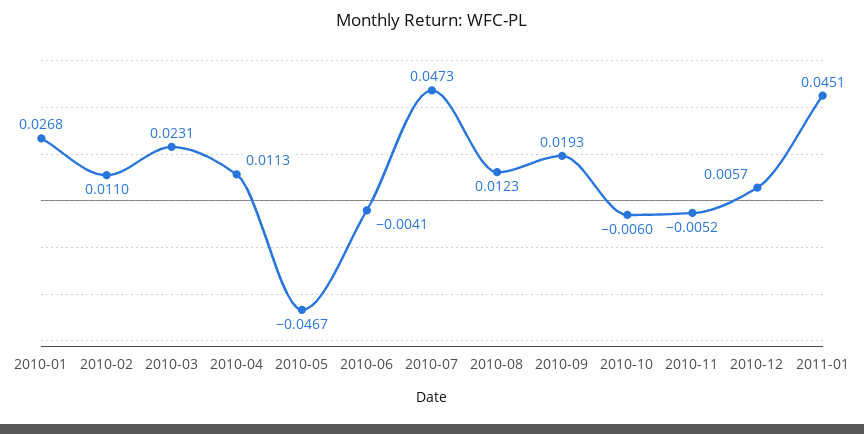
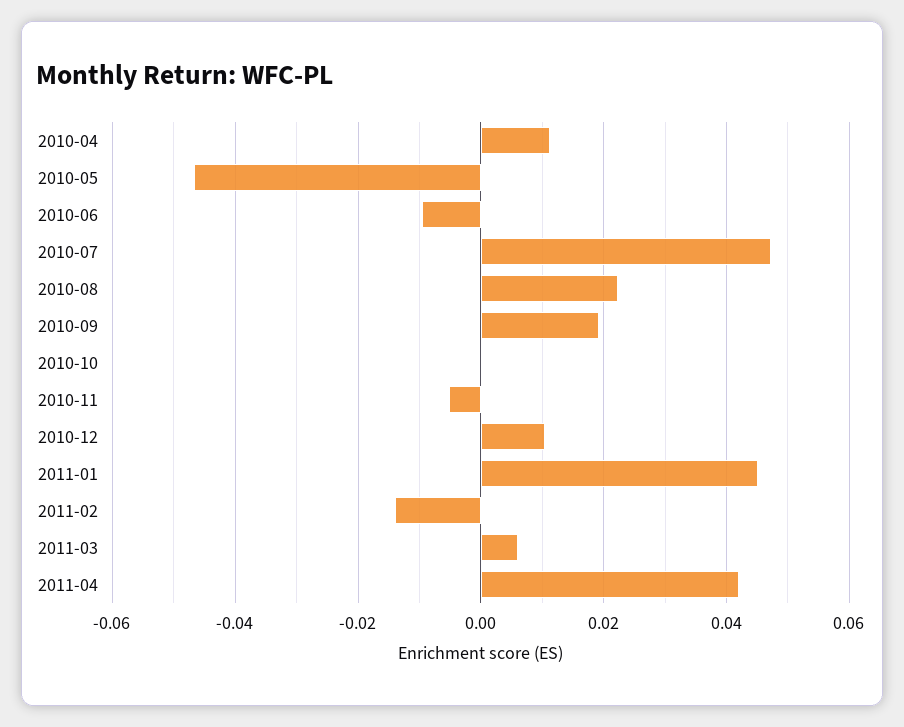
2010-01: 0.0268 -> none
2010-02: 0.011 -> none
2010-03: 0.0231 -> none
2010-06: -0.0041 -> -0.01
2010-08: 0.0123 -> 0.022
2010-10: -0.006 -> 0
2010-12: 0.0057 -> 0.01
2011-02: none -> -0.014
2011-03: none -> 0.006
2011-04: none -> 0.042

